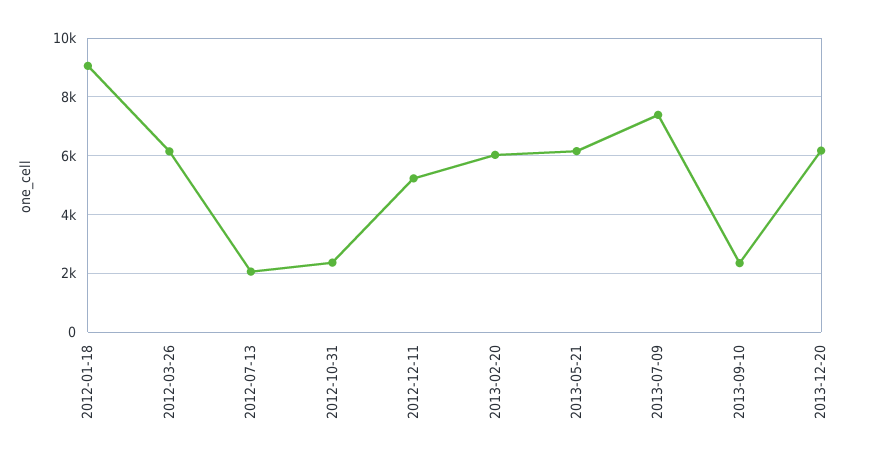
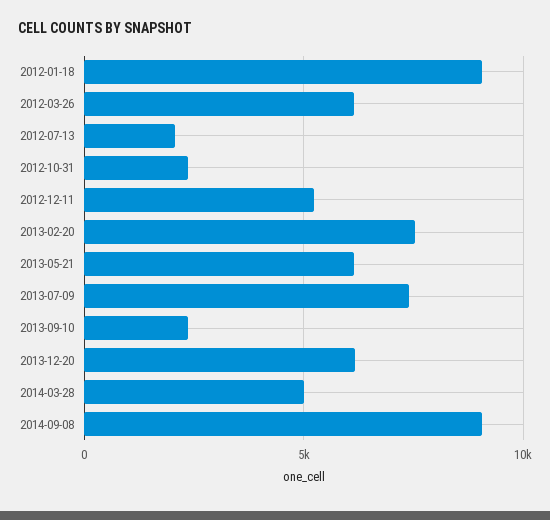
2013-02-20: 6000 -> 7500
2014-03-28: none -> 5000
2014-09-08: none -> 9000

